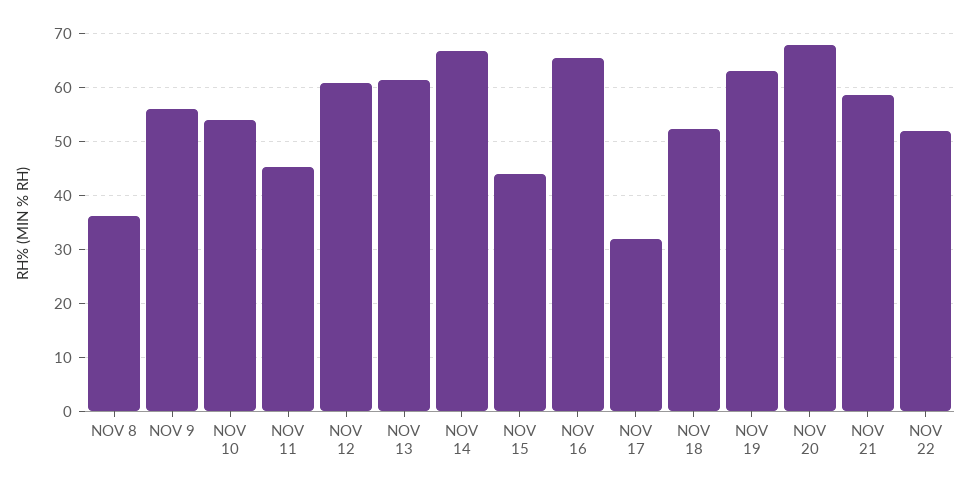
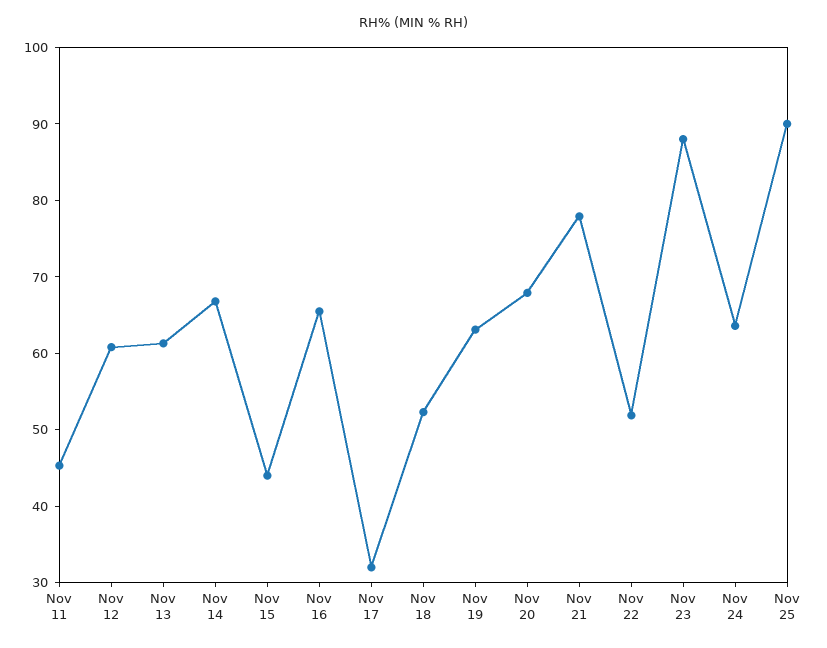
NOV 8: 36 -> none
NOV 9: 56 -> none
NOV 10: 54 -> none
NOV 21: 58 -> 78
Nov 23: none -> 88
Nov 24: none -> 64
Nov 25: none -> 90

